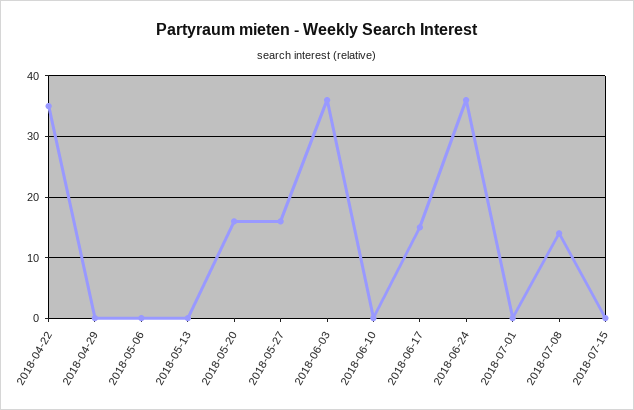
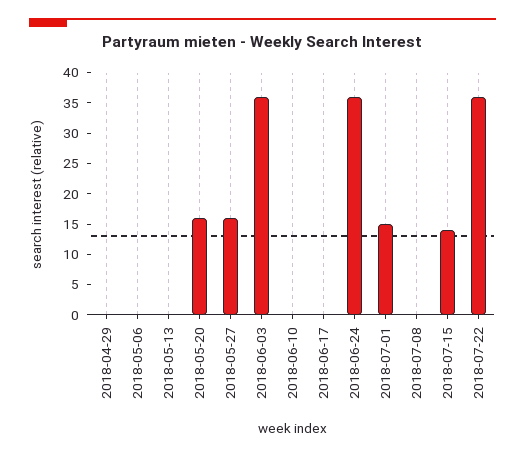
2018-04-22: 35 -> none
2018-06-17: 15 -> 0
2018-07-01: 0 -> 15
2018-07-08: 14 -> 0
2018-07-15: 0 -> 15
2018-07-22: none -> 35

